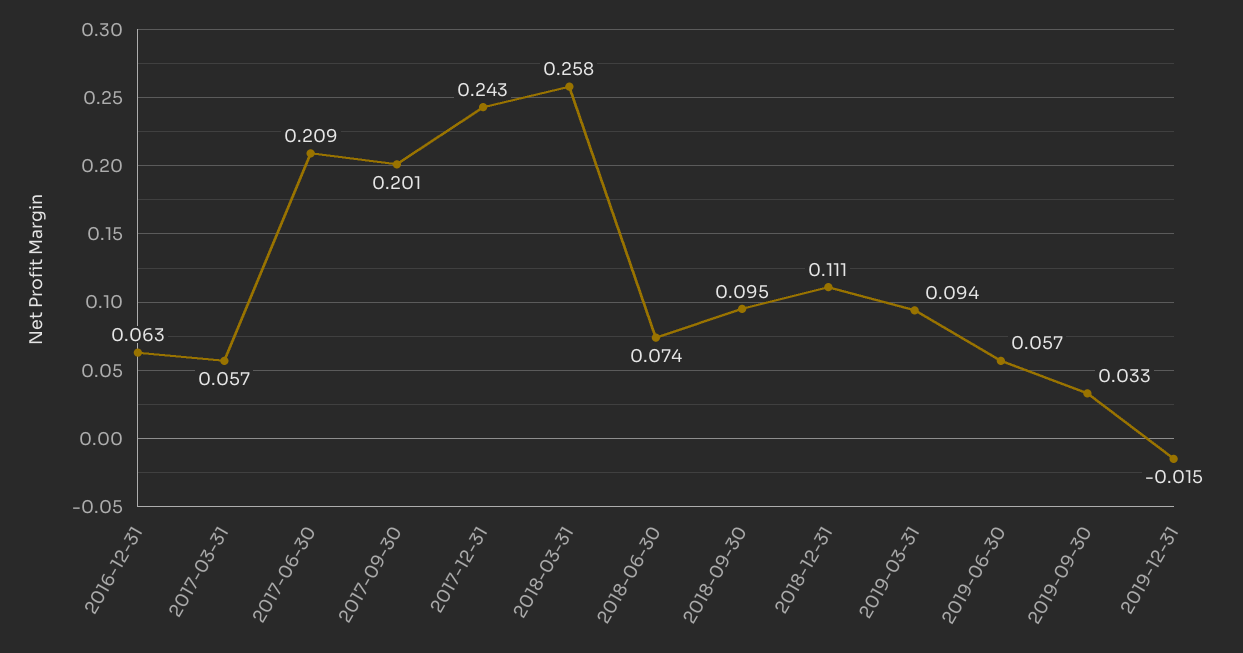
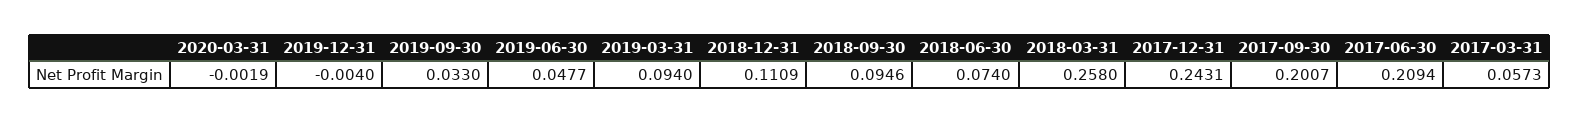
2016-12-31: 0.063 -> none
2019-06-30: 0.057 -> 0.0477
2019-12-31: -0.015 -> -0.004
2020-03-31: none -> -0.0019

